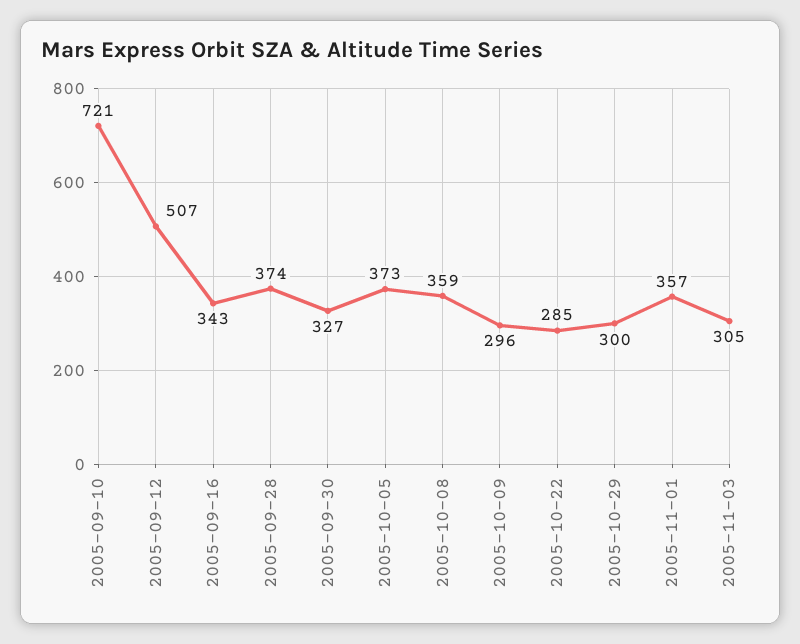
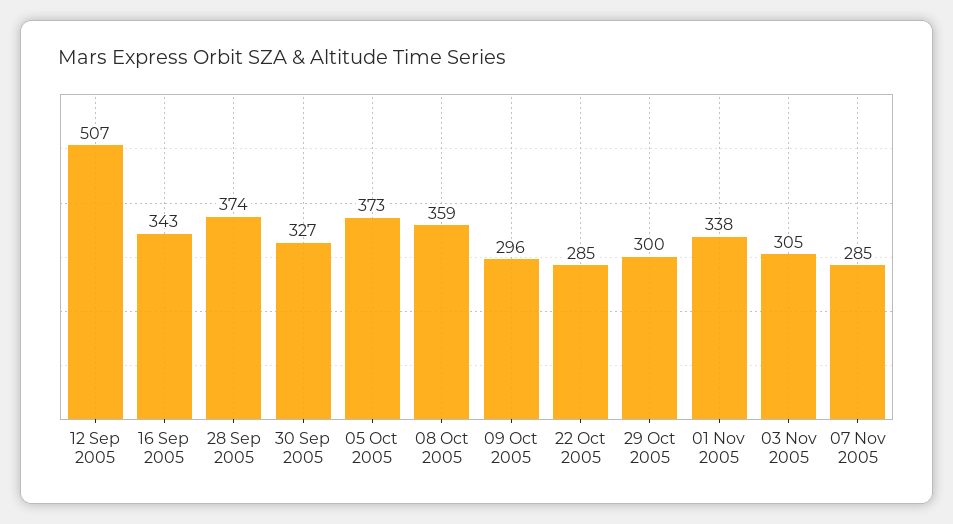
2005-09-10: 721 -> none
2005-11-01: 357 -> 338
07 Nov 2005: none -> 285

